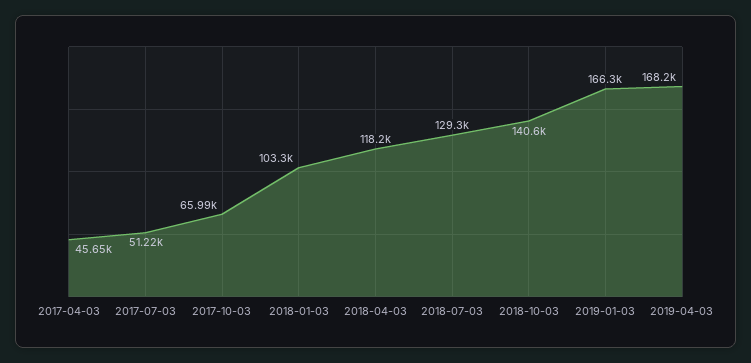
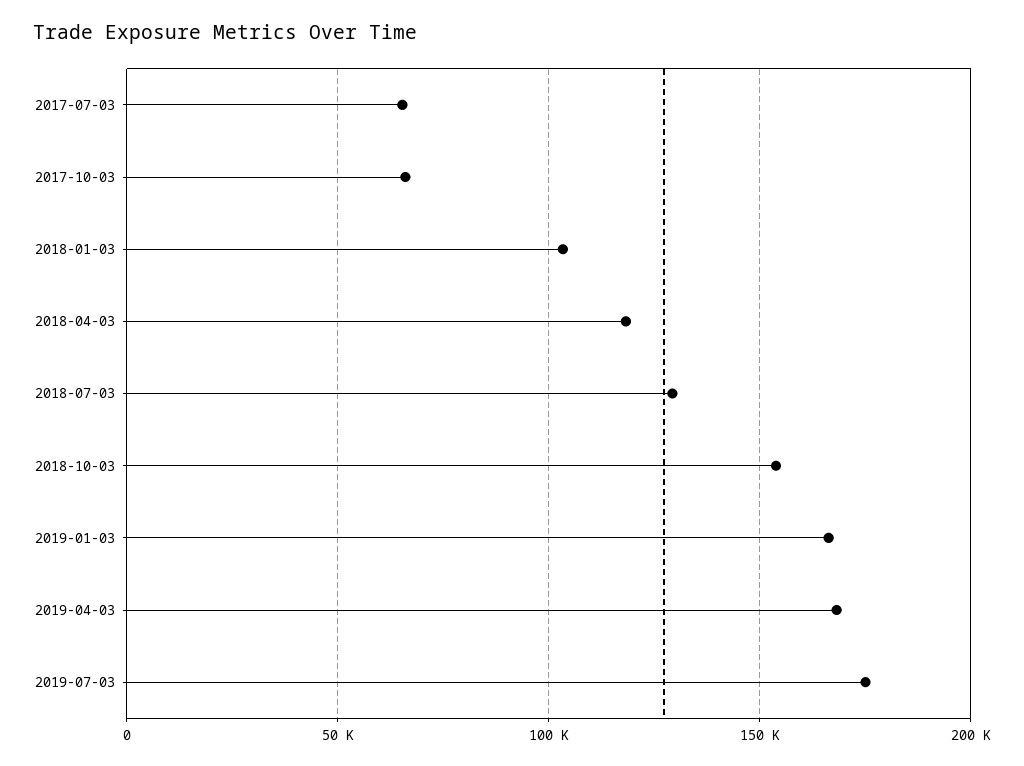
2017-04-03: 45650 -> none
2017-07-03: 51220 -> 65000
2018-10-03: 140600 -> 155000
2019-07-03: none -> 175000

